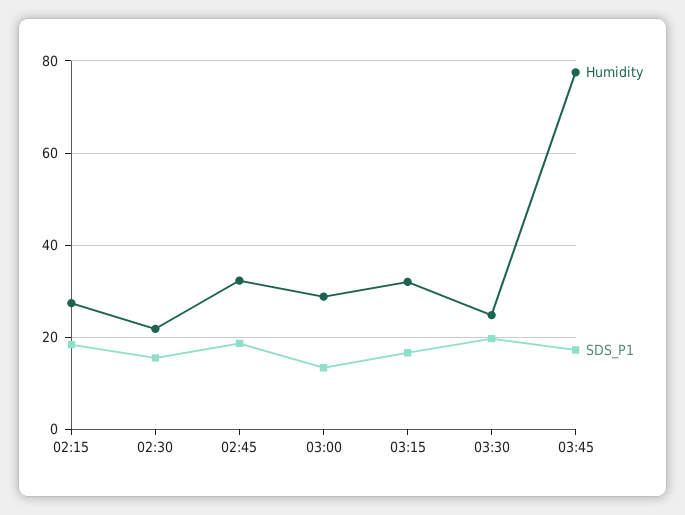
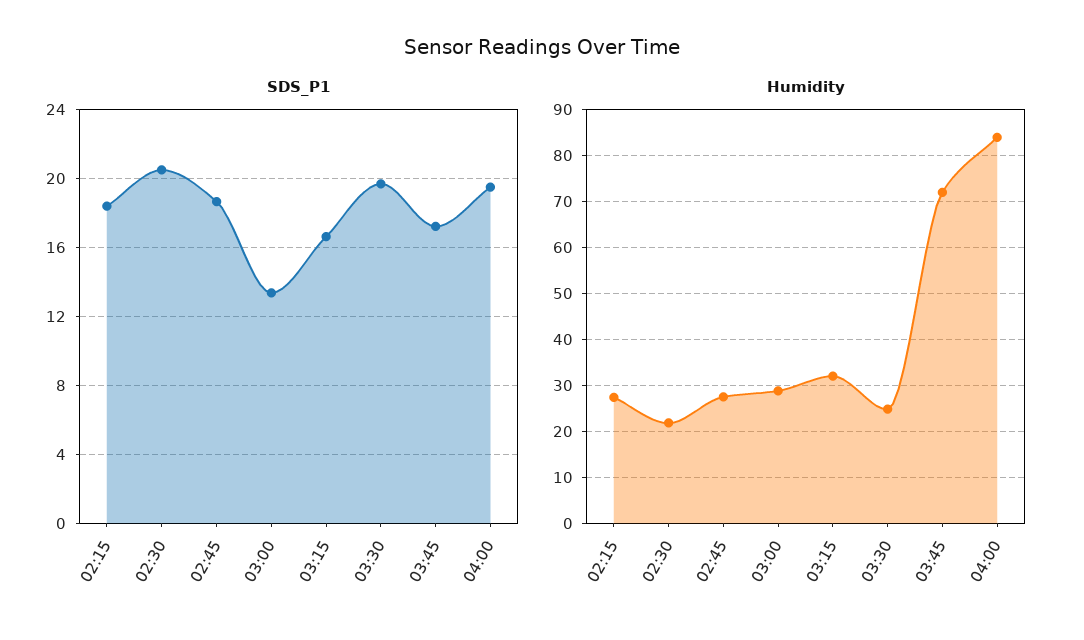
SDS_P1, 02:30: 16 -> 20.5
Humidity, 02:45: 32 -> 28
Humidity, 03:45: 78 -> 72
SDS_P1, 04:00: none -> 19.5
Humidity, 04:00: none -> 84

